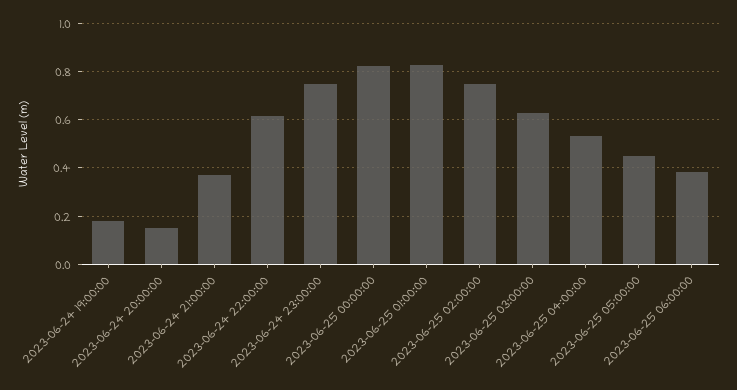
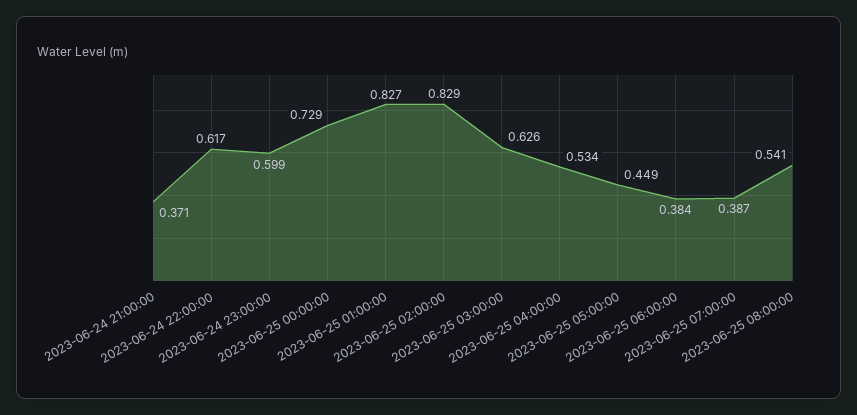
2023-06-24 19:00:00: 0.175 -> none
2023-06-24 20:00:00: 0.15 -> none
2023-06-24 23:00:00: 0.75 -> 0.599
2023-06-25 00:00:00: 0.825 -> 0.729
2023-06-25 02:00:00: 0.75 -> 0.829
2023-06-25 07:00:00: none -> 0.387
2023-06-25 08:00:00: none -> 0.541

